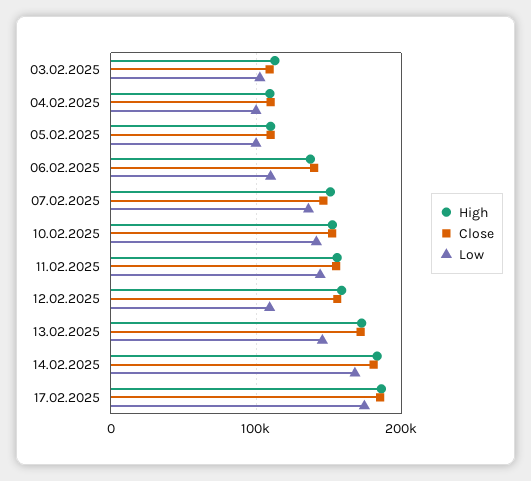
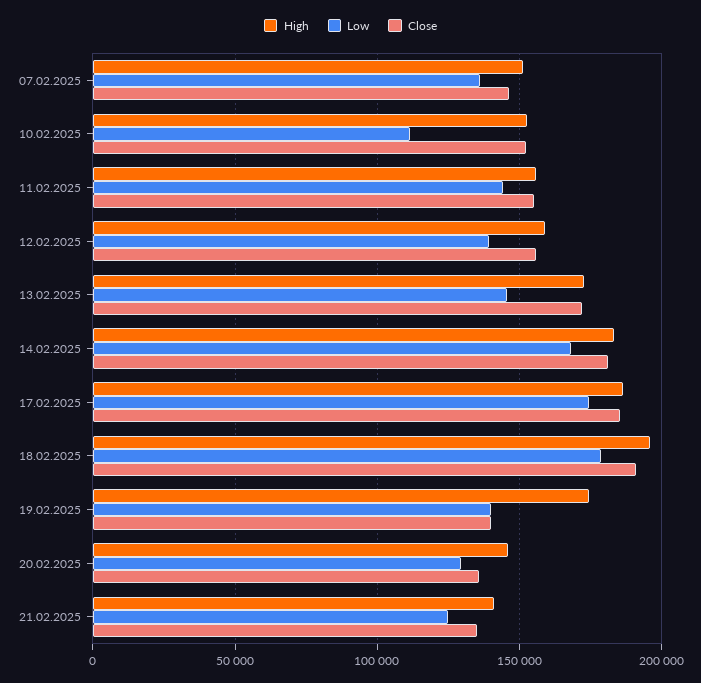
High, 03.02.2025: 110000 -> none
Close, 03.02.2025: 110000 -> none
Low, 03.02.2025: 100000 -> none
High, 04.02.2025: 110000 -> none
Close, 04.02.2025: 110000 -> none
Low, 04.02.2025: 100000 -> none
High, 05.02.2025: 110000 -> none
Close, 05.02.2025: 110000 -> none
Low, 05.02.2025: 100000 -> none
High, 06.02.2025: 140000 -> none
Close, 06.02.2025: 140000 -> none
Low, 06.02.2025: 110000 -> none
Low, 10.02.2025: 140000 -> 110000
Low, 12.02.2025: 110000 -> 140000
High, 18.02.2025: none -> 195000
Low, 18.02.2025: none -> 180000
Close, 18.02.2025: none -> 190000
High, 19.02.2025: none -> 175000
Low, 19.02.2025: none -> 140000
Close, 19.02.2025: none -> 140000
High, 20.02.2025: none -> 145000
Low, 20.02.2025: none -> 130000
Close, 20.02.2025: none -> 135000
High, 21.02.2025: none -> 140000
Low, 21.02.2025: none -> 125000
Close, 21.02.2025: none -> 135000

